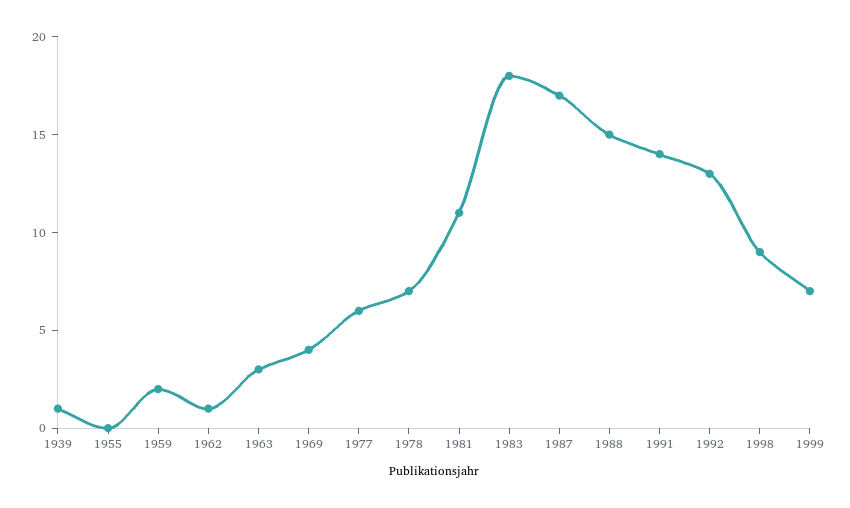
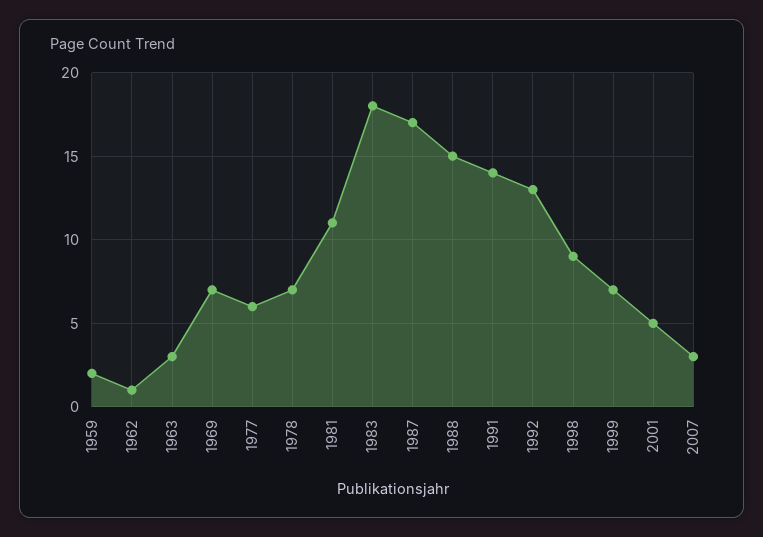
1939: 1 -> none
1955: 0 -> none
1969: 4 -> 7
2001: none -> 5
2007: none -> 3

